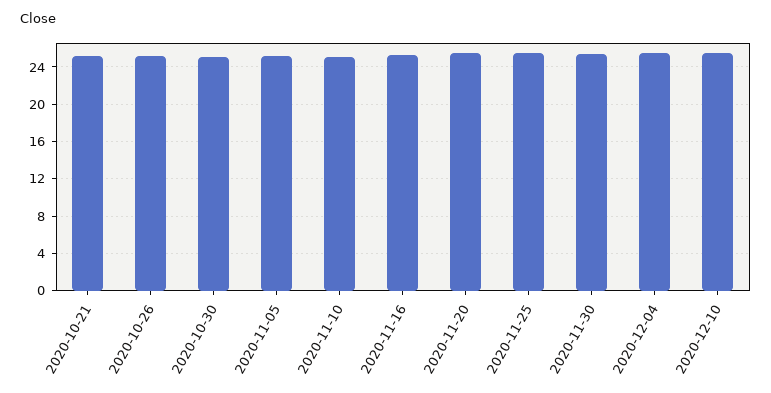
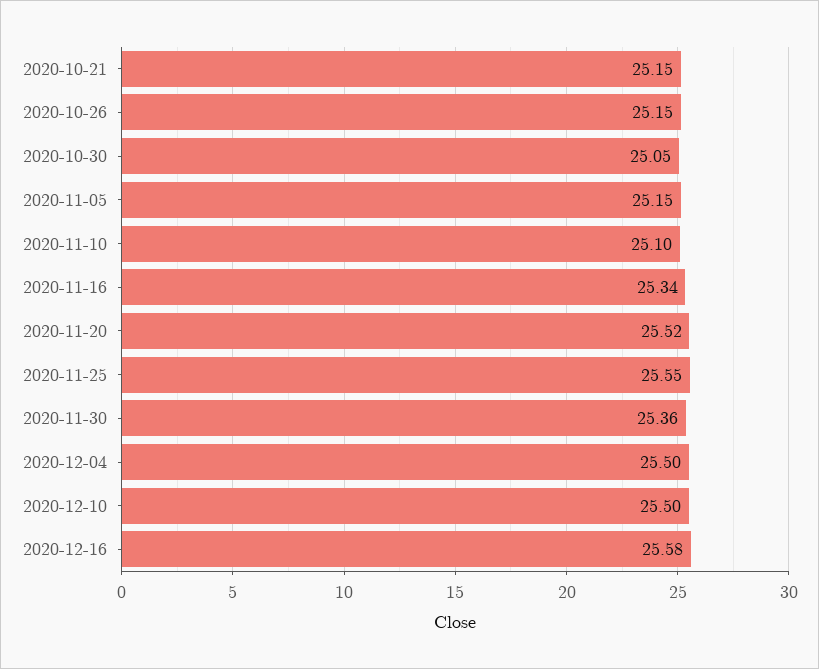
2020-12-16: none -> 25.58

